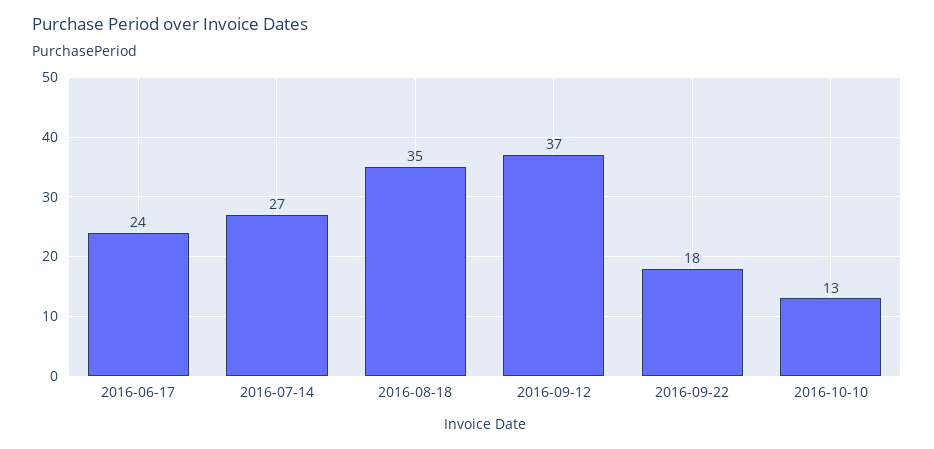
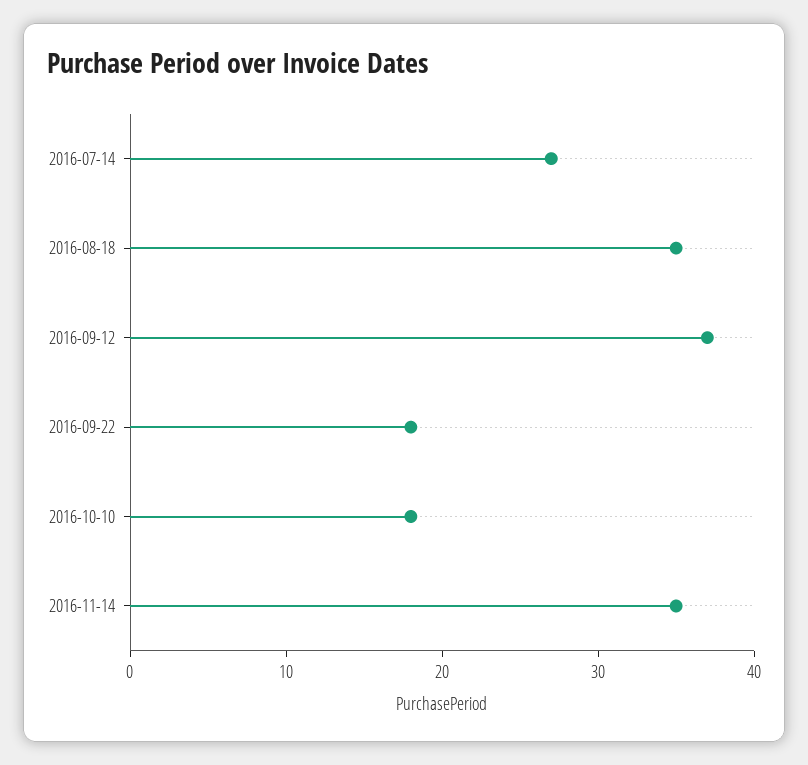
2016-06-17: 24 -> none
2016-10-10: 13 -> 18
2016-11-14: none -> 35

